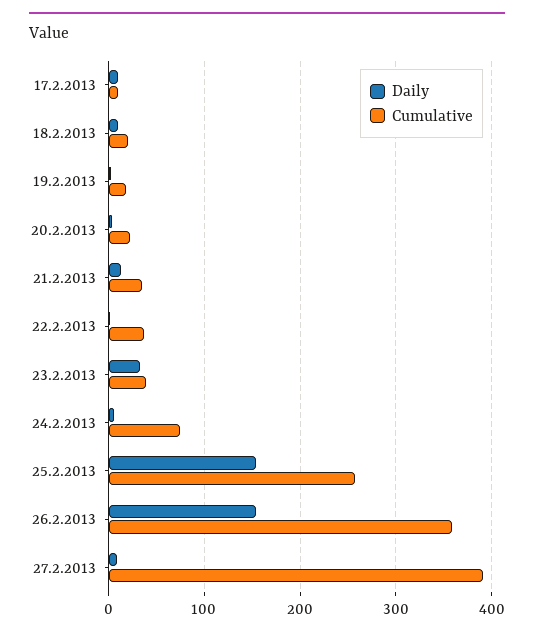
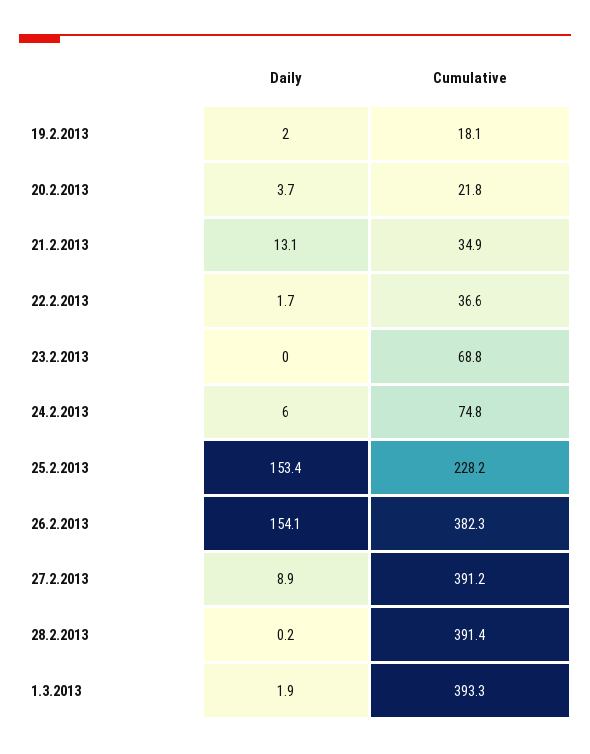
Daily, 17.2.2013: 10 -> none
Cumulative, 17.2.2013: 10 -> none
Daily, 18.2.2013: 10 -> none
Cumulative, 18.2.2013: 20 -> none
Daily, 23.2.2013: 30 -> 0
Cumulative, 23.2.2013: 40 -> 68.8
Cumulative, 25.2.2013: 260 -> 228.2
Cumulative, 26.2.2013: 360 -> 382.3
Daily, 28.2.2013: none -> 0.2
Cumulative, 28.2.2013: none -> 391.4
Daily, 1.3.2013: none -> 1.9
Cumulative, 1.3.2013: none -> 393.3

